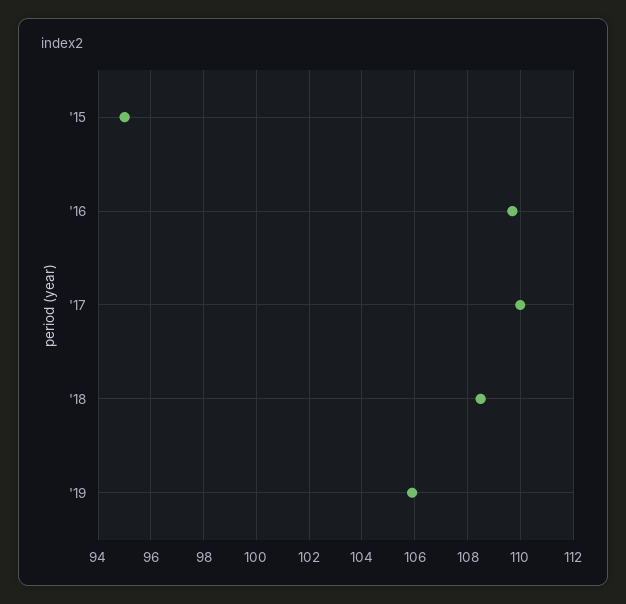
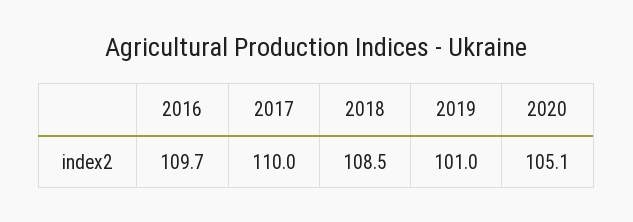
'15: 95 -> none
'19: 106 -> 101
2020: none -> 105.1

